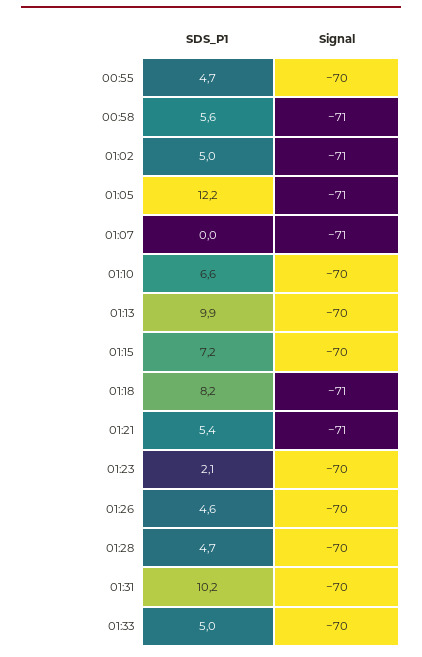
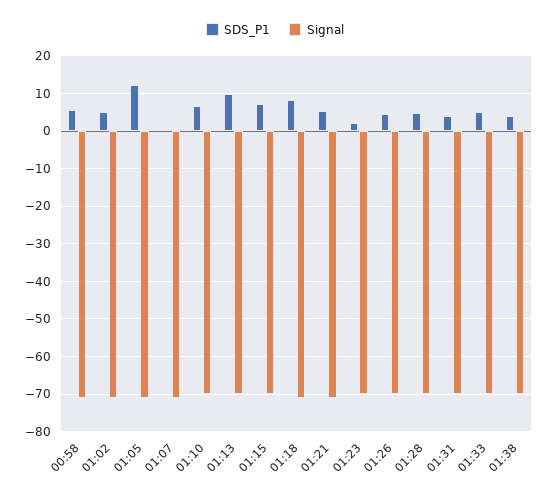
SDS_P1, 00:55: 4.7 -> none
Signal, 00:55: -70 -> none
SDS_P1, 01:31: 10.2 -> 4
SDS_P1, 01:38: none -> 4
Signal, 01:38: none -> -70

